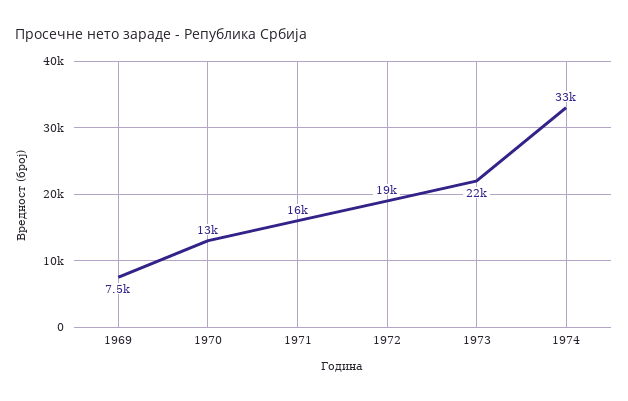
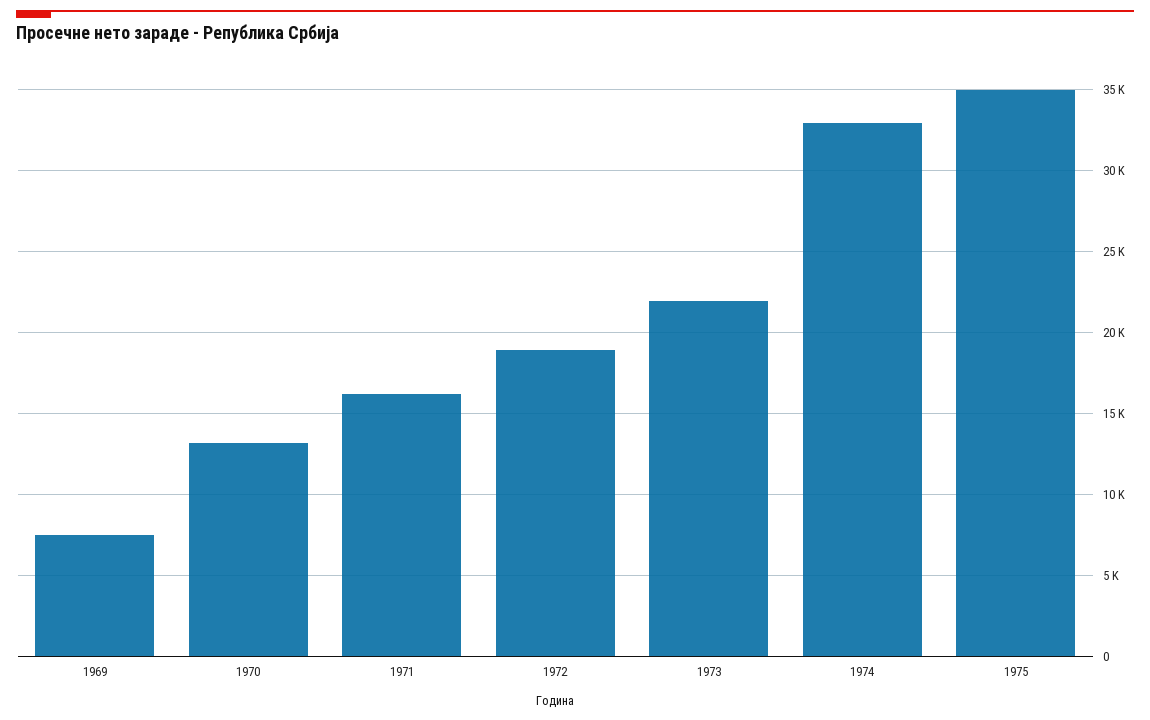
1975: none -> 35000

